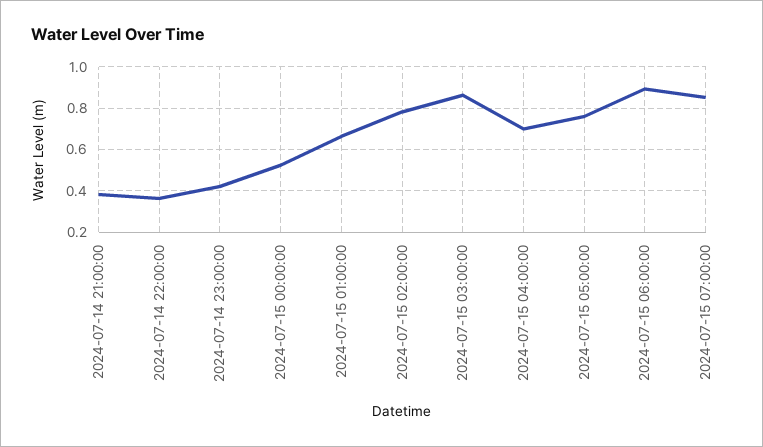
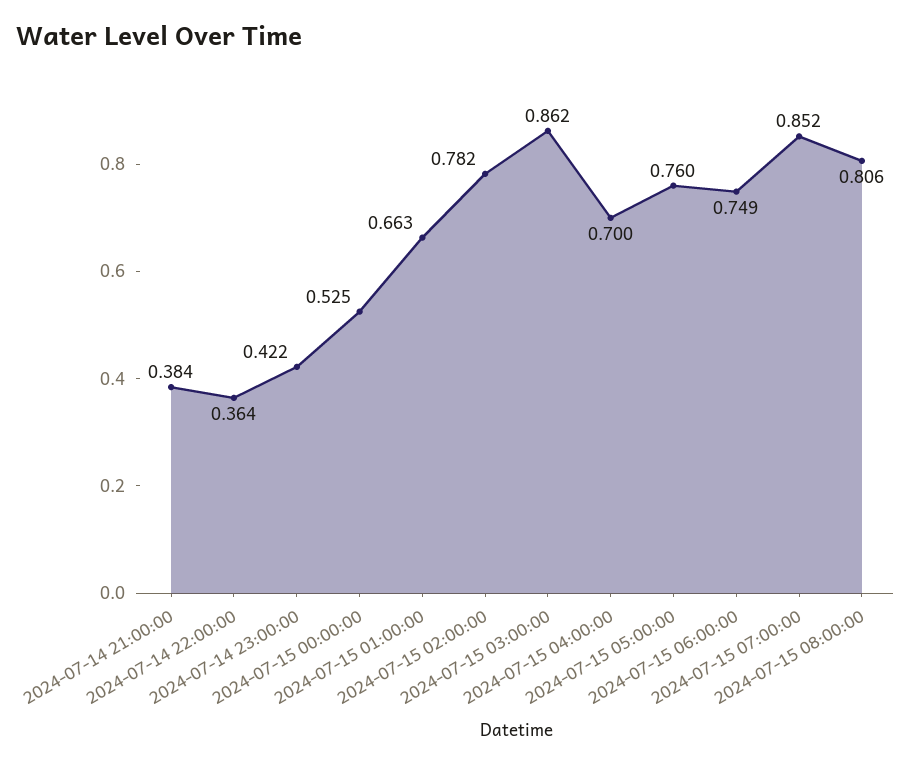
2024-07-15 06:00:00: 0.9 -> 0.749
2024-07-15 08:00:00: none -> 0.806

